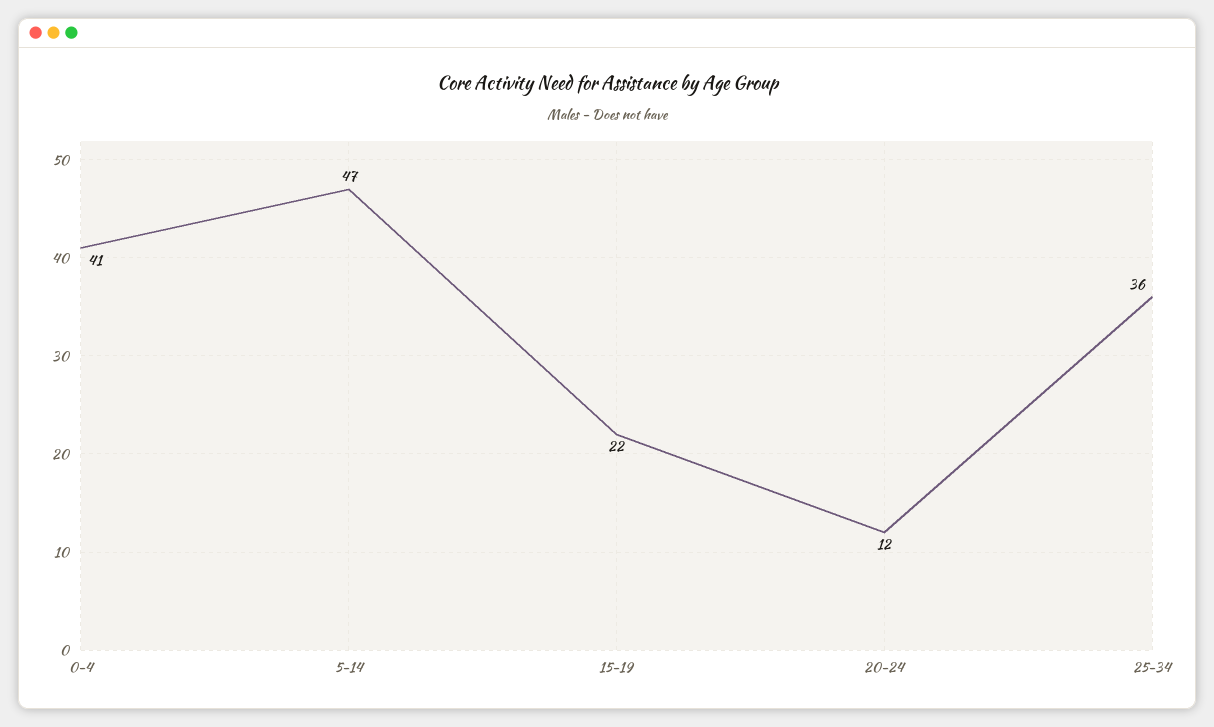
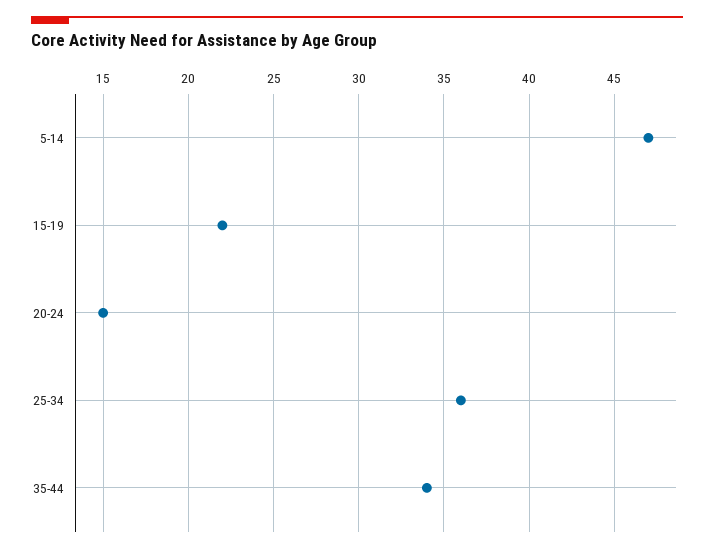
0-4: 41 -> none
20-24: 12 -> 15
35-44: none -> 34

